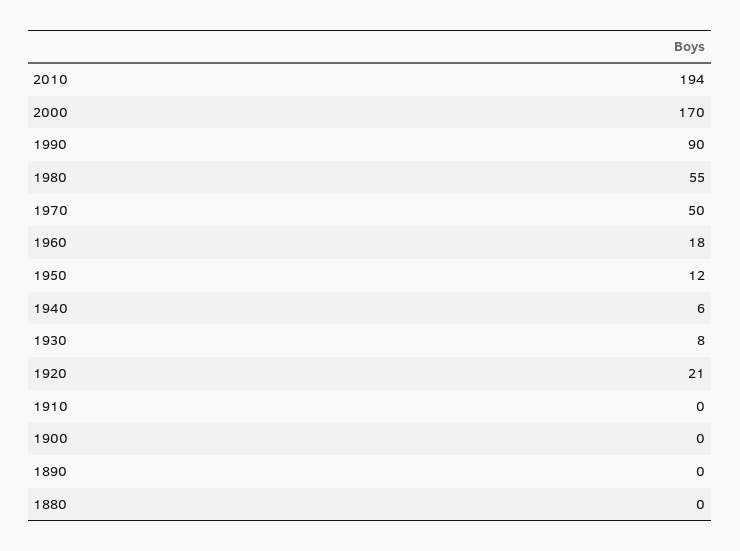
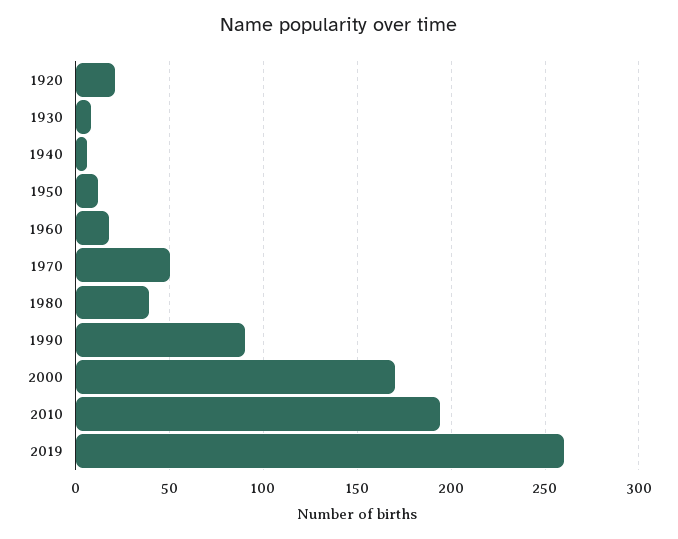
1980: 55 -> 40
1910: 0 -> none
1900: 0 -> none
1890: 0 -> none
1880: 0 -> none
2019: none -> 260

